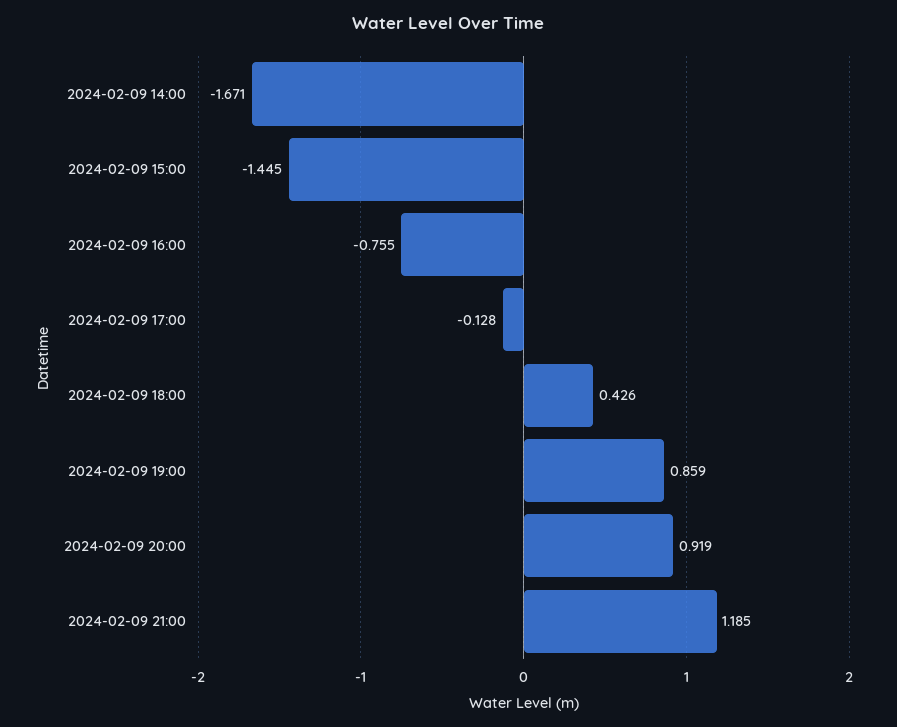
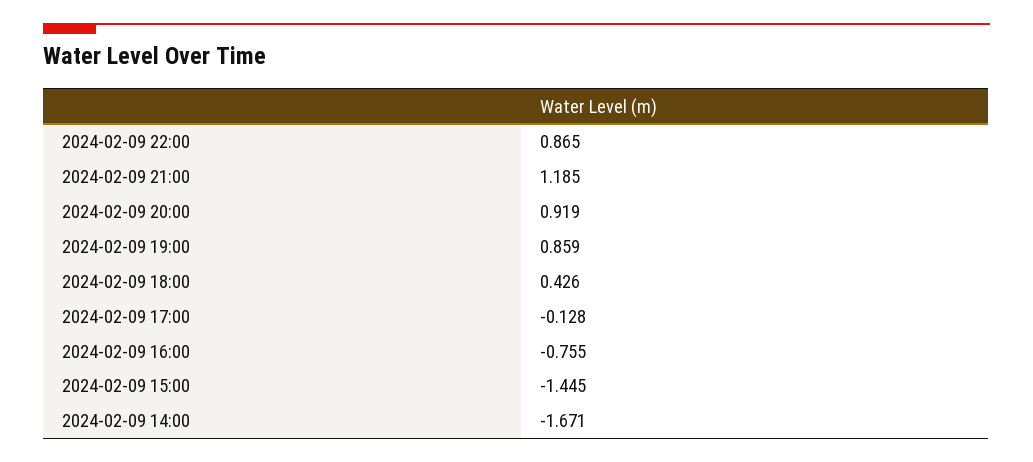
2024-02-09 22:00: none -> 0.865

